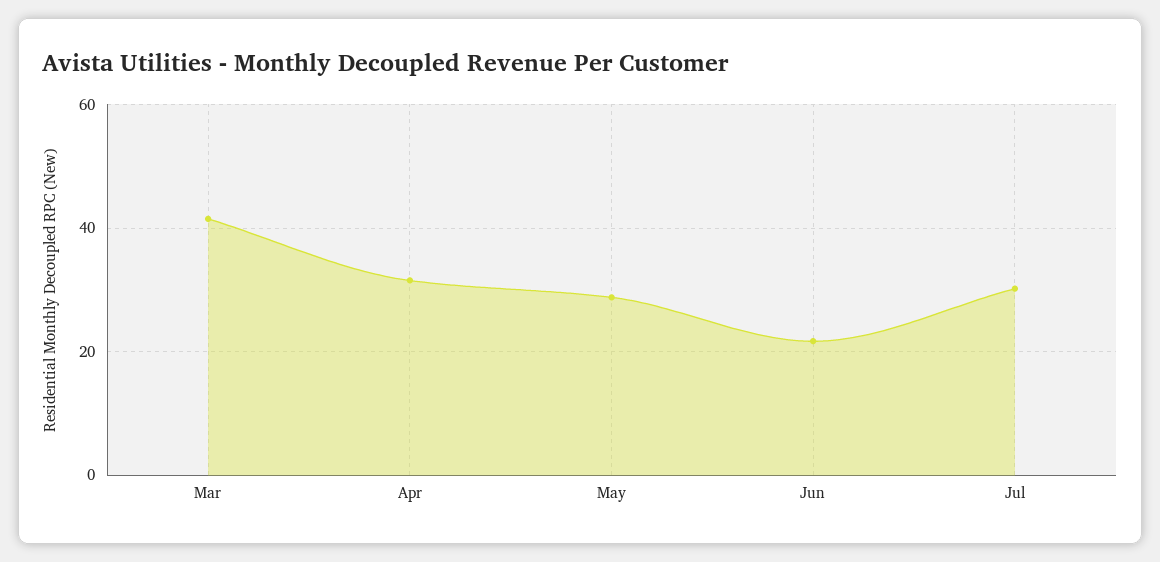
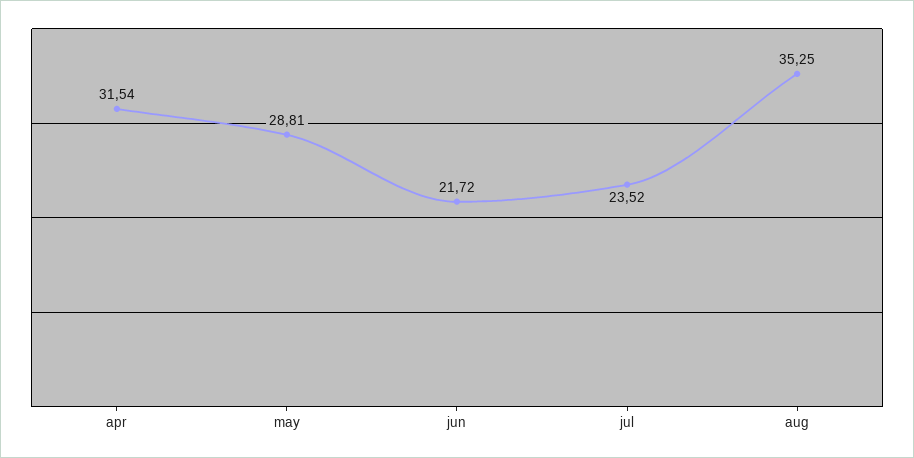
Mar: 42 -> none
Jul: 30 -> 23.52
aug: none -> 35.25

